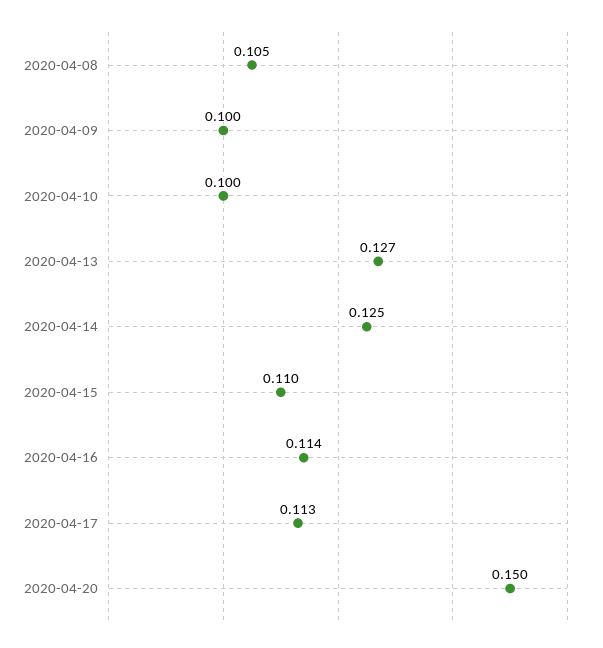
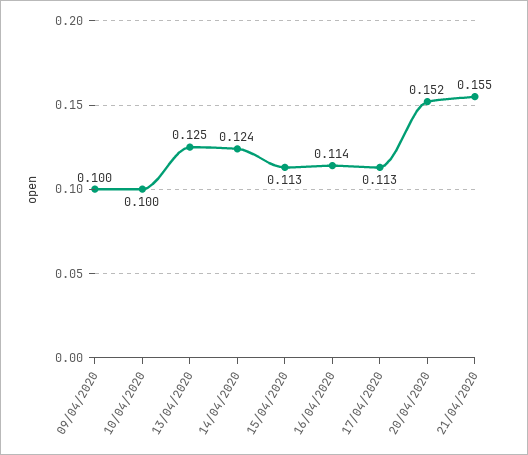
2020-04-08: 0.105 -> none
2020-04-13: 0.127 -> 0.125
2020-04-14: 0.125 -> 0.124
2020-04-15: 0.11 -> 0.113
2020-04-20: 0.15 -> 0.152
21/04/2020: none -> 0.155

